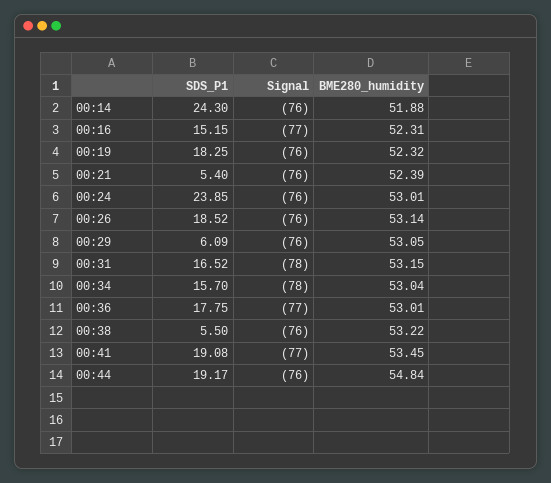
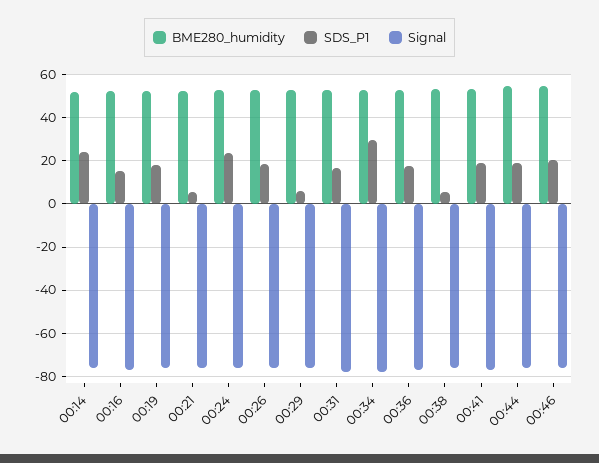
SDS_P1, 00:34: 15.7 -> 30
BME280_humidity, 00:46: none -> 55
SDS_P1, 00:46: none -> 20
Signal, 00:46: none -> -75

